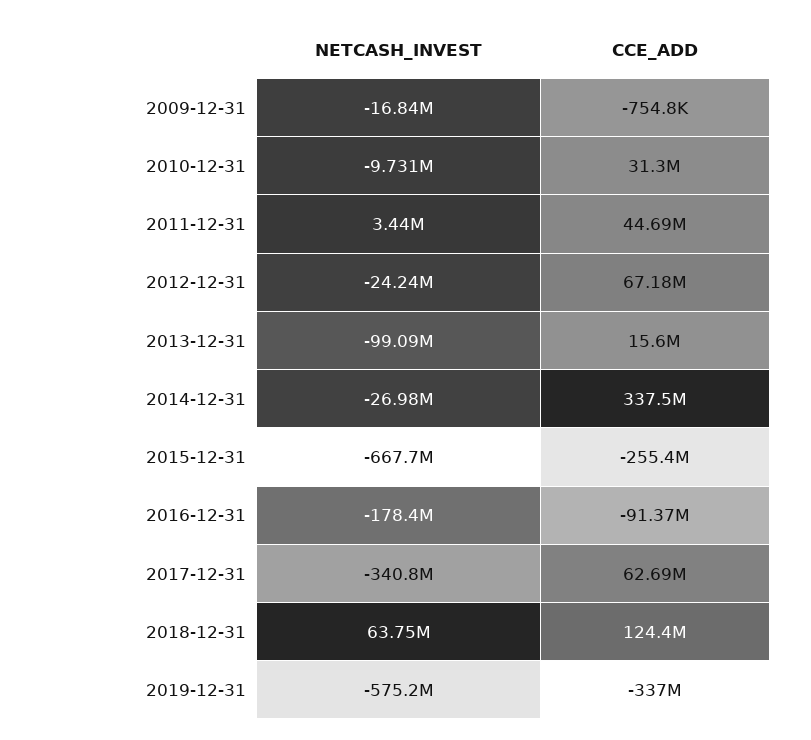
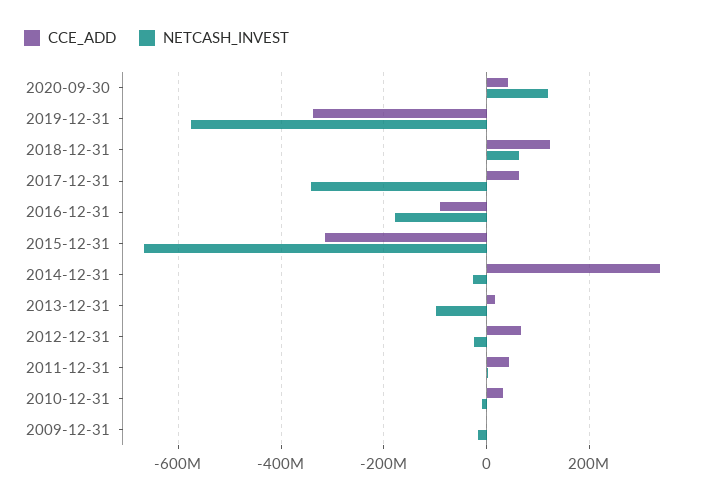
CCE_ADD, 2015-12-31: -255400000 -> -320000000
CCE_ADD, 2020-09-30: none -> 40000000
NETCASH_INVEST, 2020-09-30: none -> 120000000

